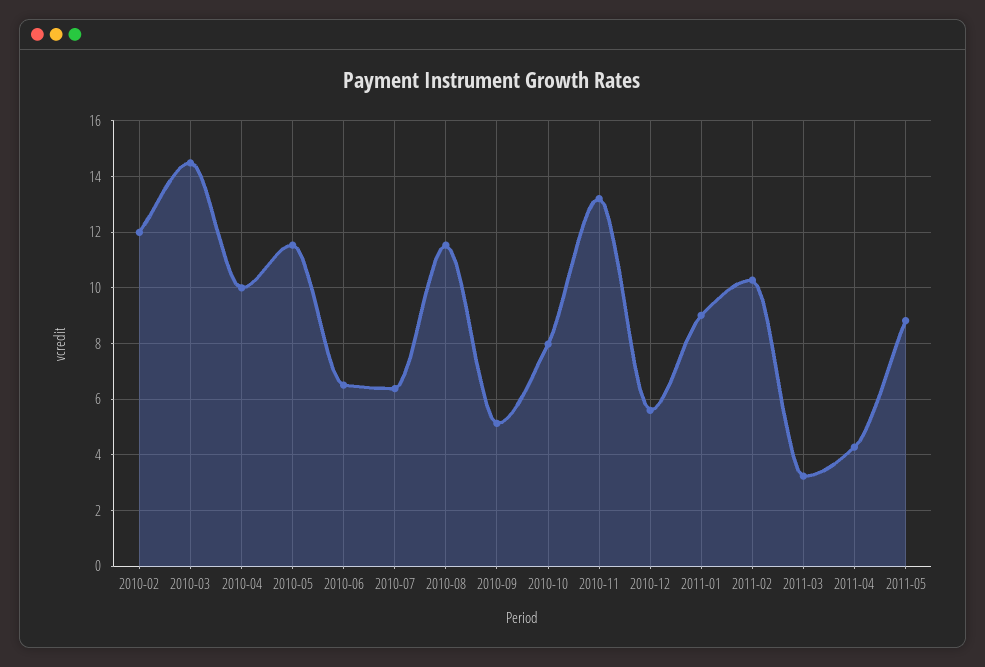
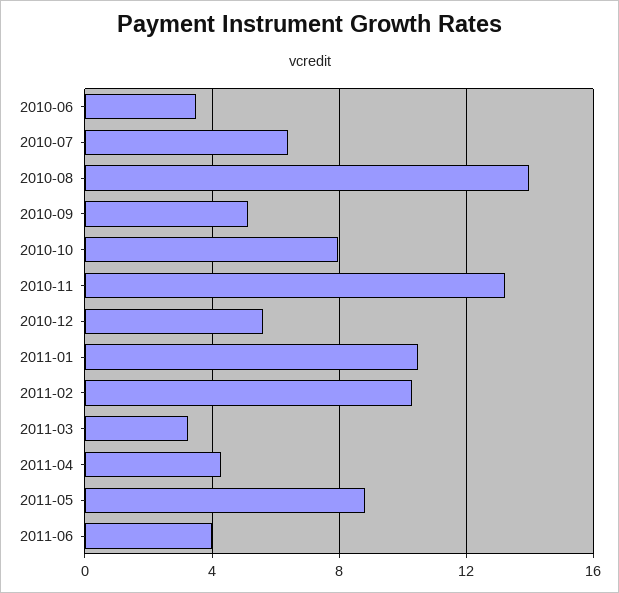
2010-02: 12 -> none
2010-03: 14.5 -> none
2010-04: 10 -> none
2010-05: 11.5 -> none
2010-06: 6.5 -> 3.5
2010-08: 11.5 -> 14
2011-01: 9 -> 10.5
2011-06: none -> 4

